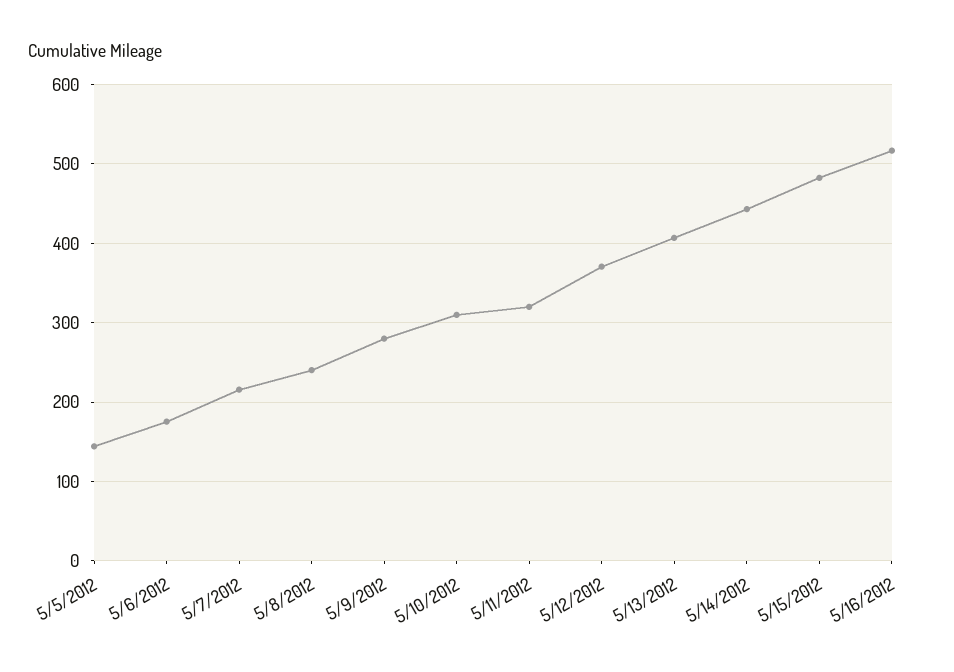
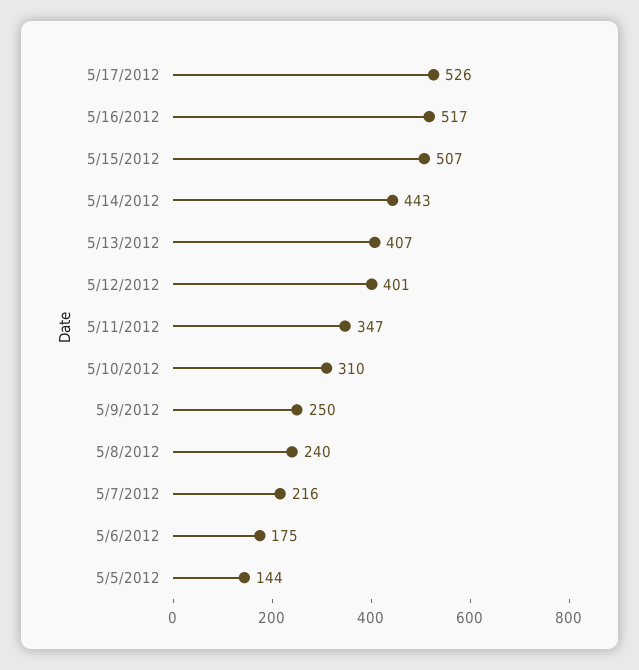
5/9/2012: 280 -> 250
5/11/2012: 320 -> 347
5/12/2012: 370 -> 401
5/15/2012: 480 -> 507
5/17/2012: none -> 526

